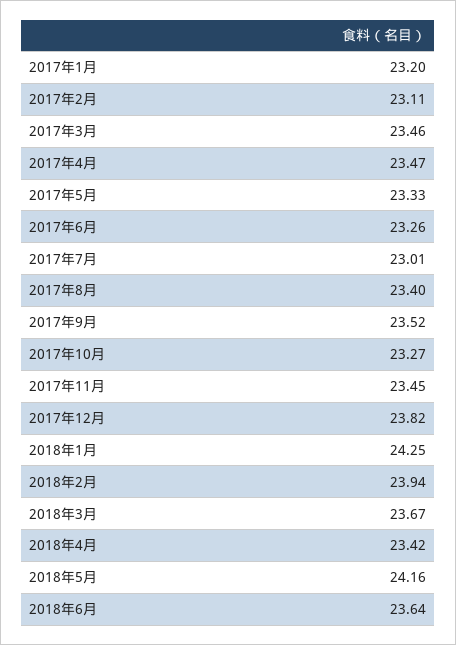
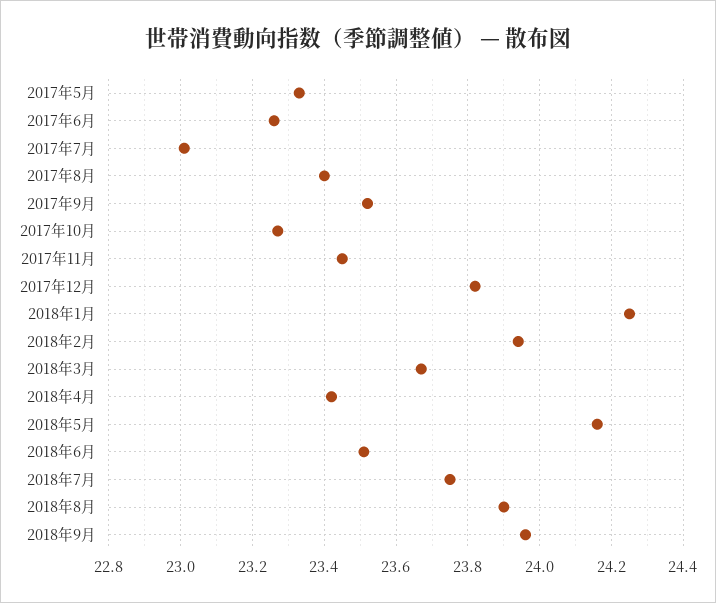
2017年1月: 23.2 -> none
2017年2月: 23.11 -> none
2017年3月: 23.46 -> none
2017年4月: 23.47 -> none
2018年6月: 23.64 -> 23.5
2018年7月: none -> 23.75
2018年8月: none -> 23.9
2018年9月: none -> 23.95

